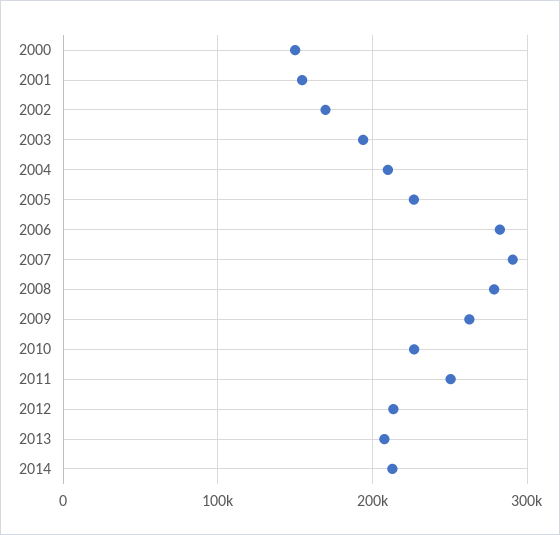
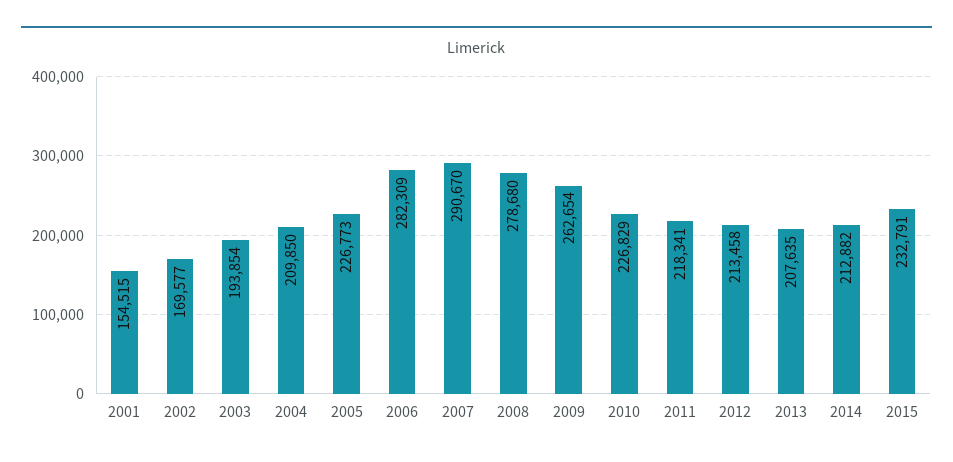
2000: 150000 -> none
2011: 250000 -> 218341
2015: none -> 232791

